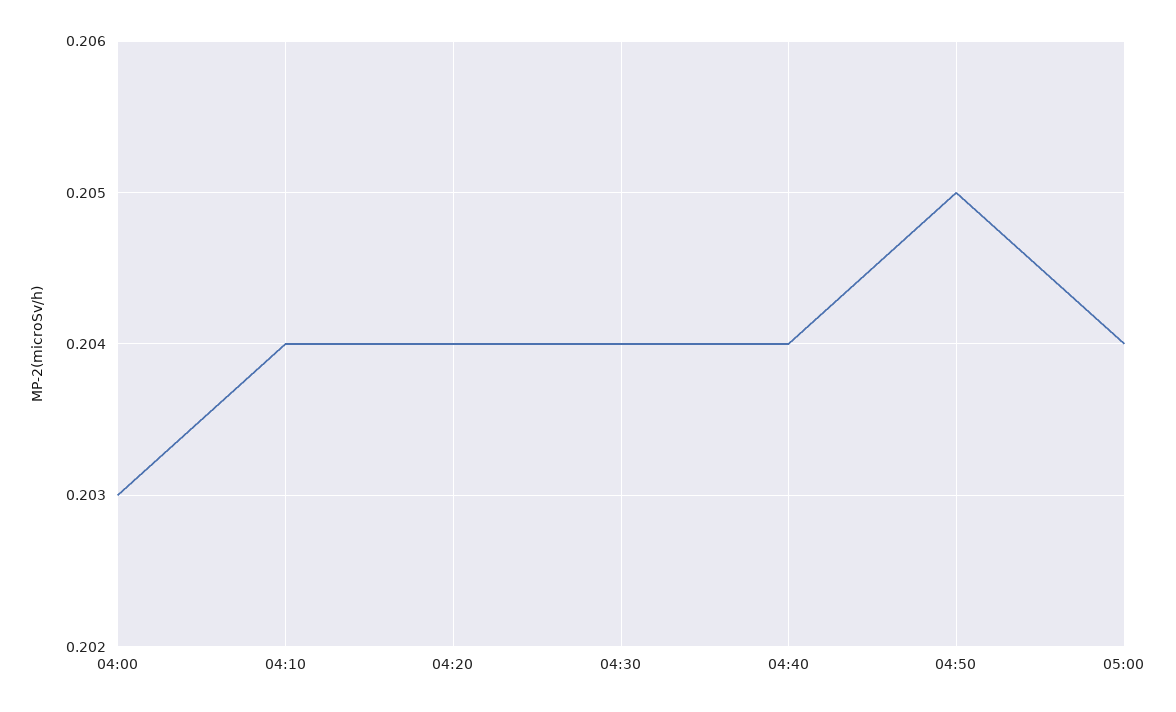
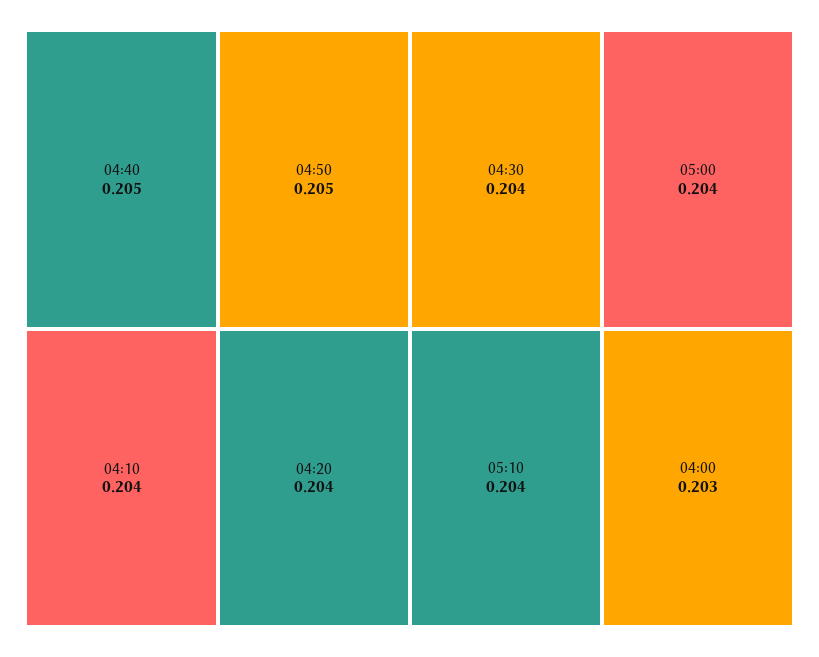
04:40: 0.204 -> 0.205
05:10: none -> 0.204

